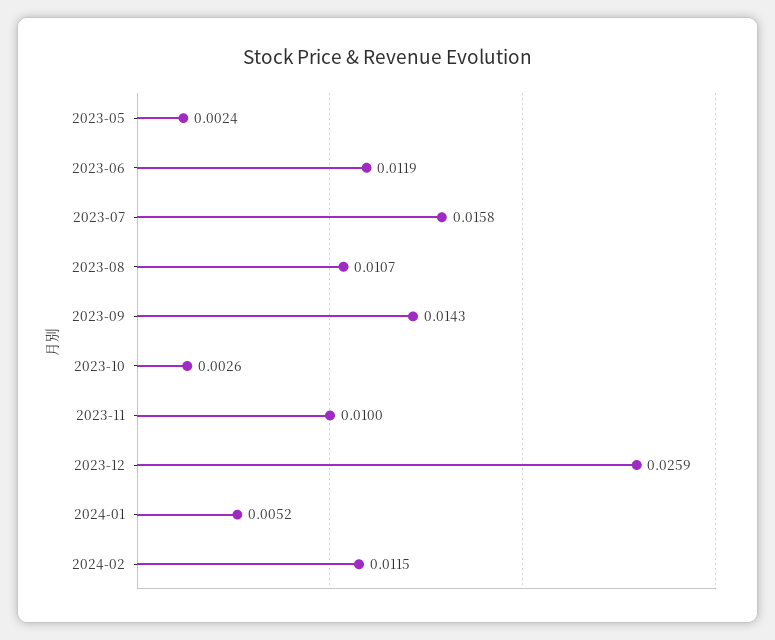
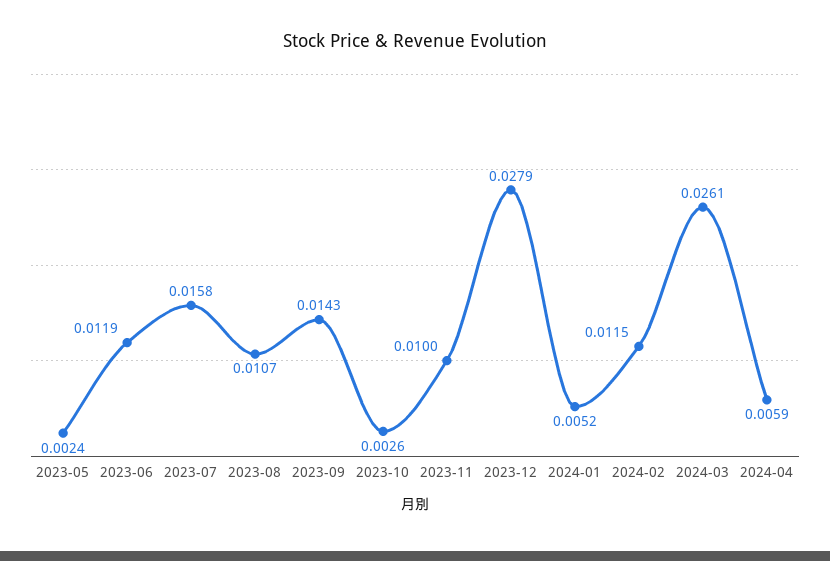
2023-12: 0.0259 -> 0.0279
2024-03: none -> 0.0261
2024-04: none -> 0.0059

